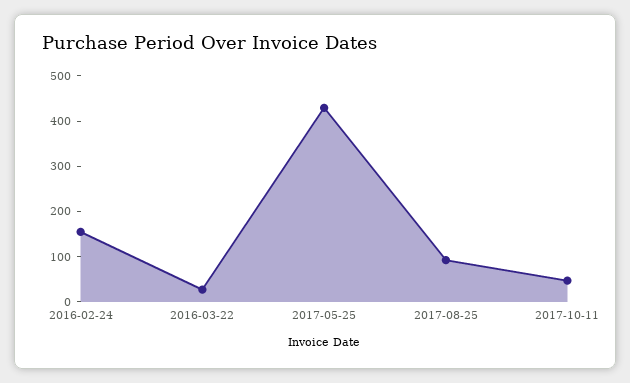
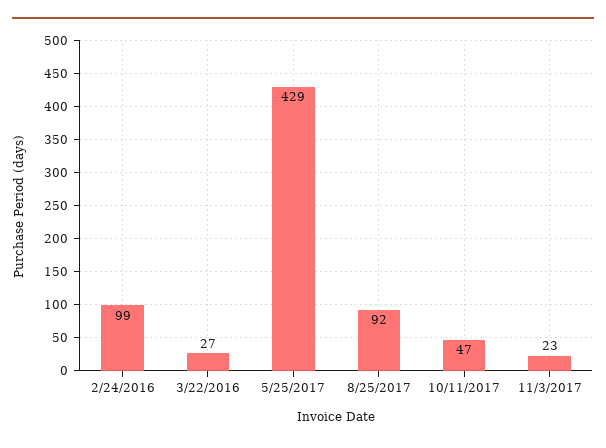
2016-02-24: 160 -> 99
11/3/2017: none -> 23

